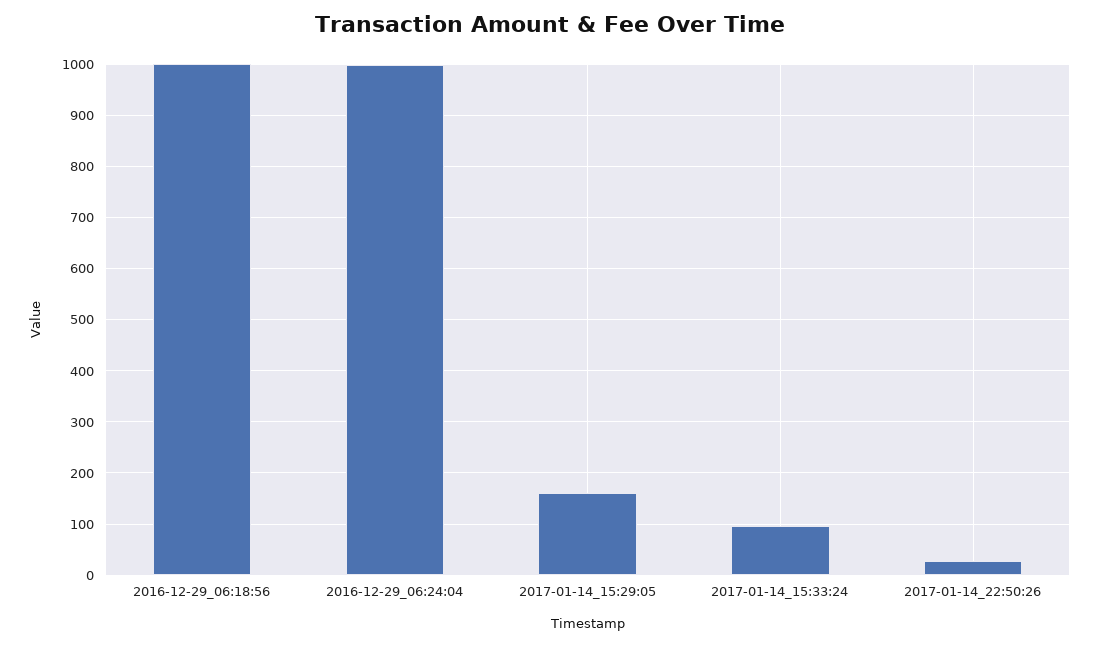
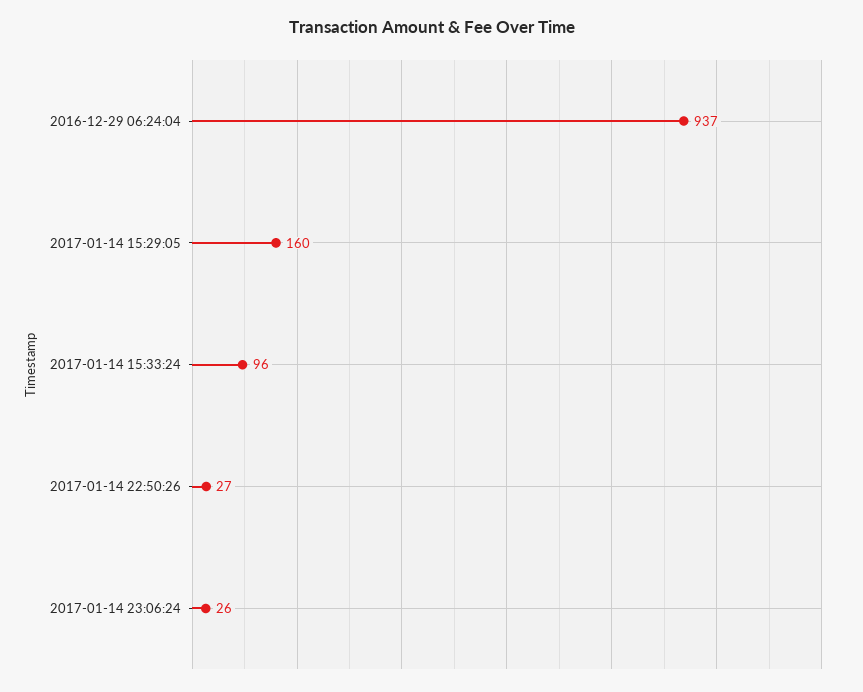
2016-12-29_06:18:56: 1000 -> none
2016-12-29_06:24:04: 1000 -> 937
2017-01-14 23:06:24: none -> 26

